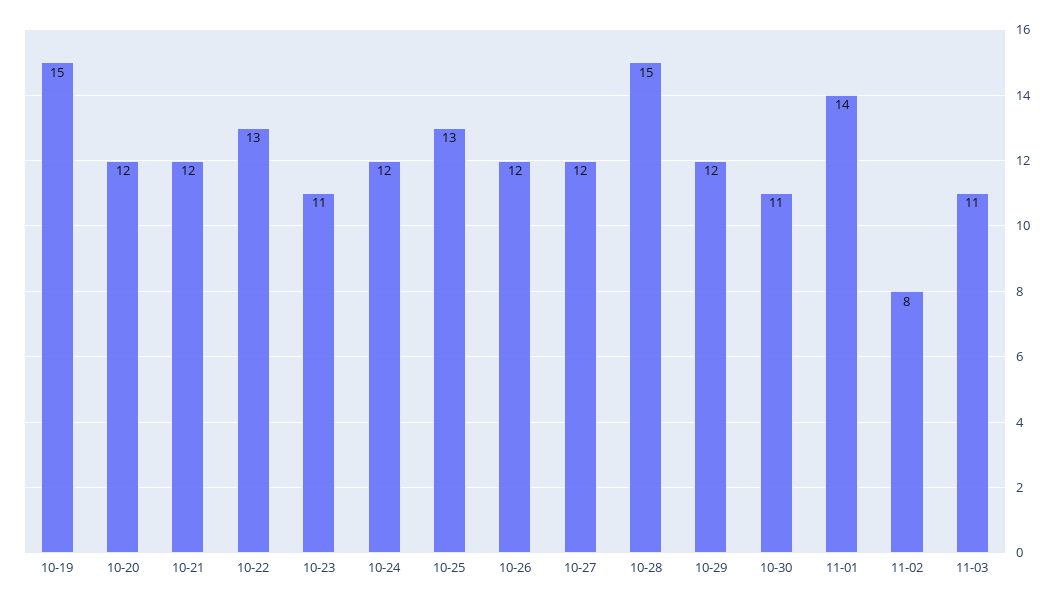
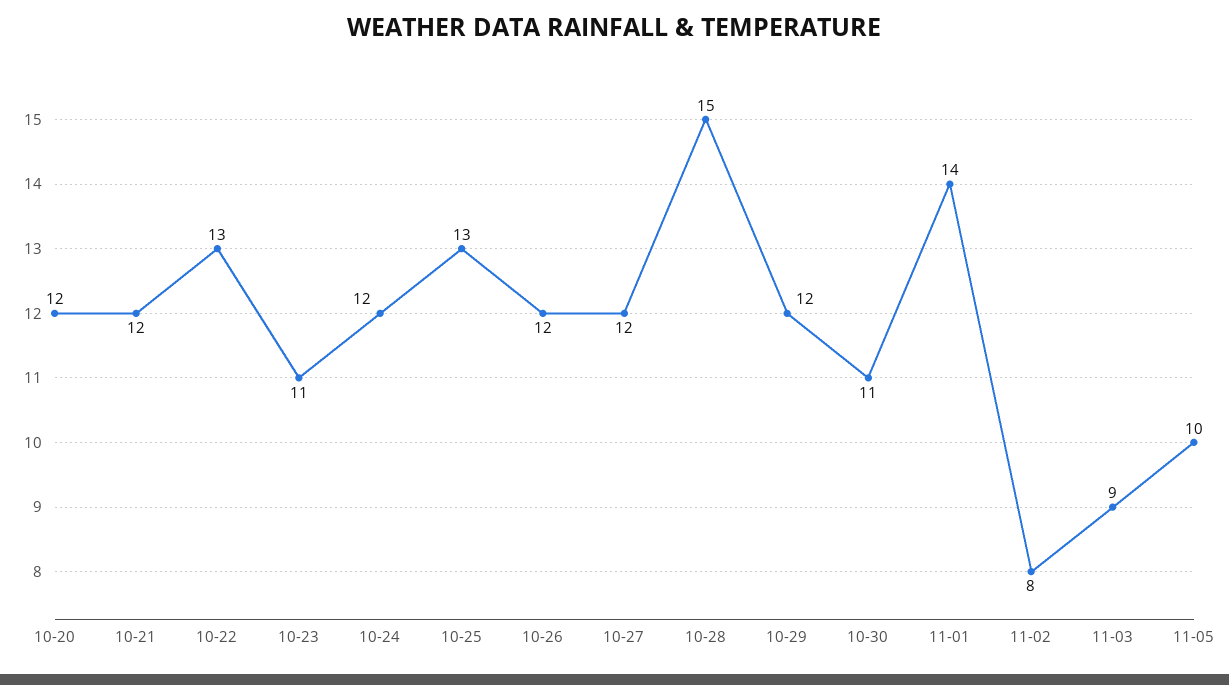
10-19: 15 -> none
11-03: 11 -> 9
11-05: none -> 10

